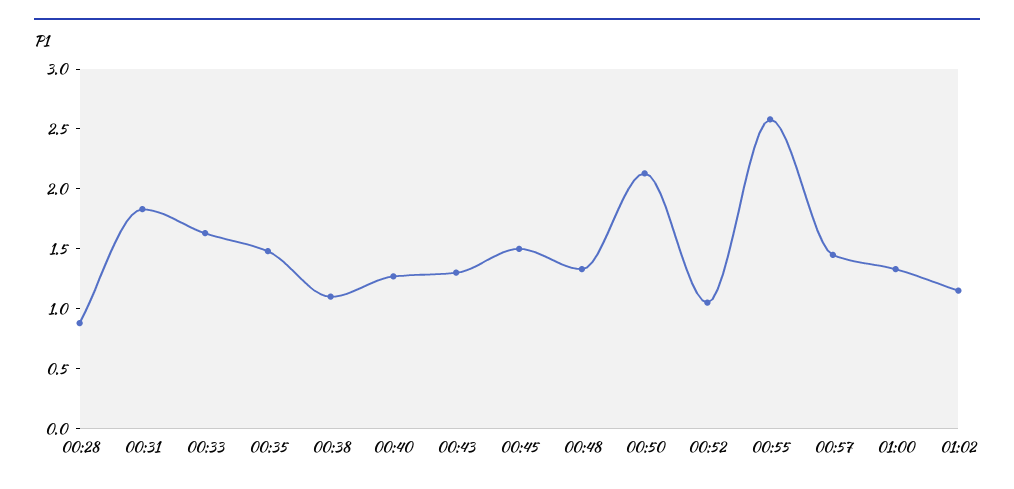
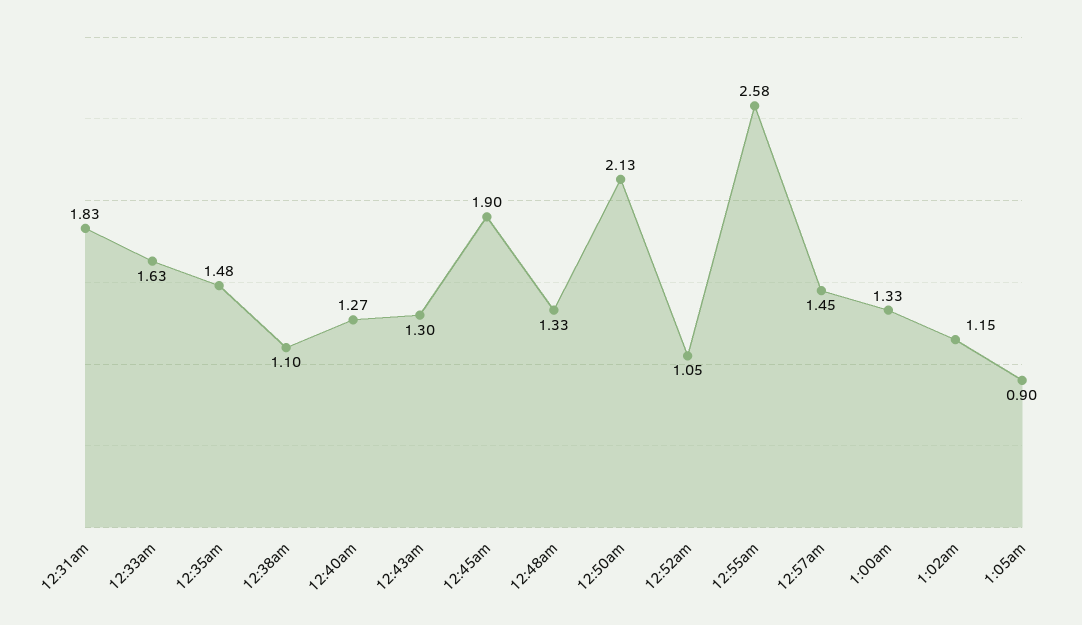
00:28: 0.9 -> none
00:45: 1.5 -> 1.9
1:05am: none -> 0.9

